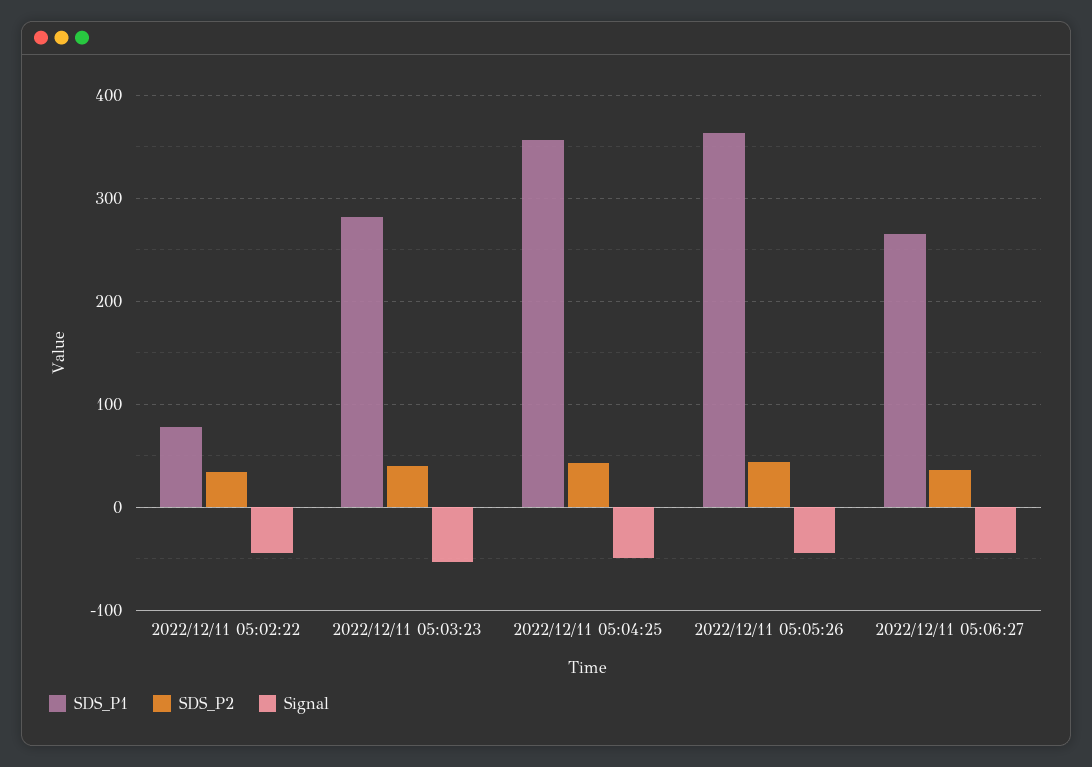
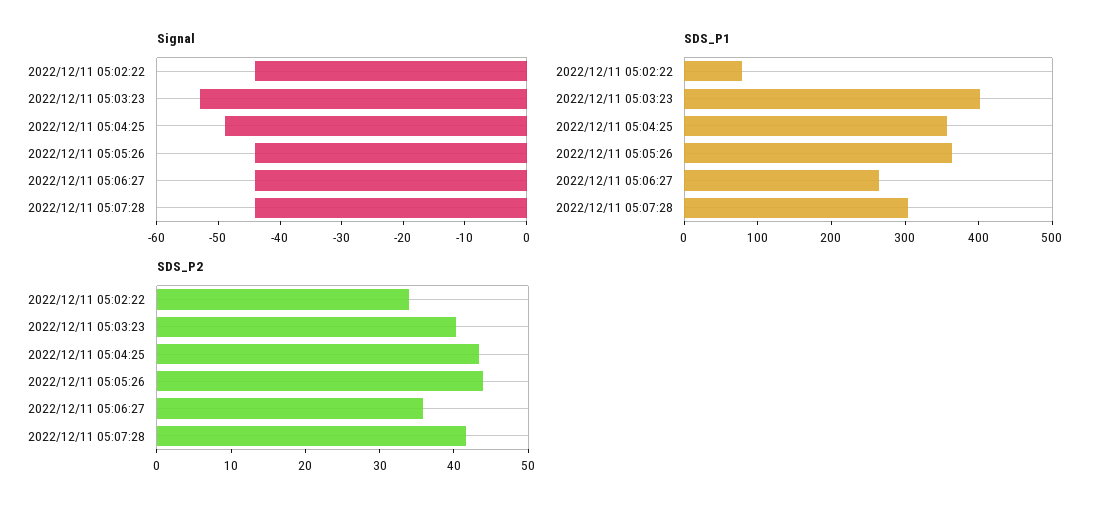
SDS_P1, 2022/12/11 05:03:23: 280 -> 400
Signal, 2022/12/11 05:07:28: none -> -45
SDS_P1, 2022/12/11 05:07:28: none -> 300
SDS_P2, 2022/12/11 05:07:28: none -> 42

